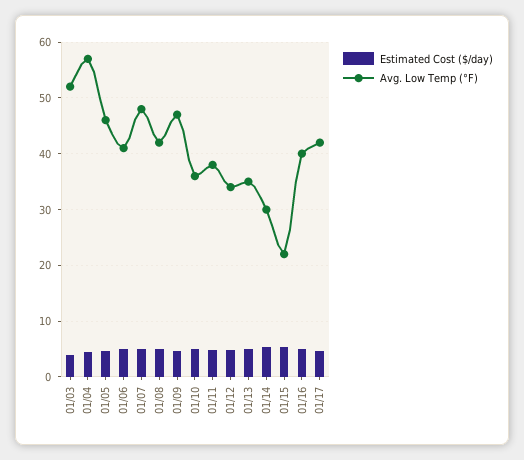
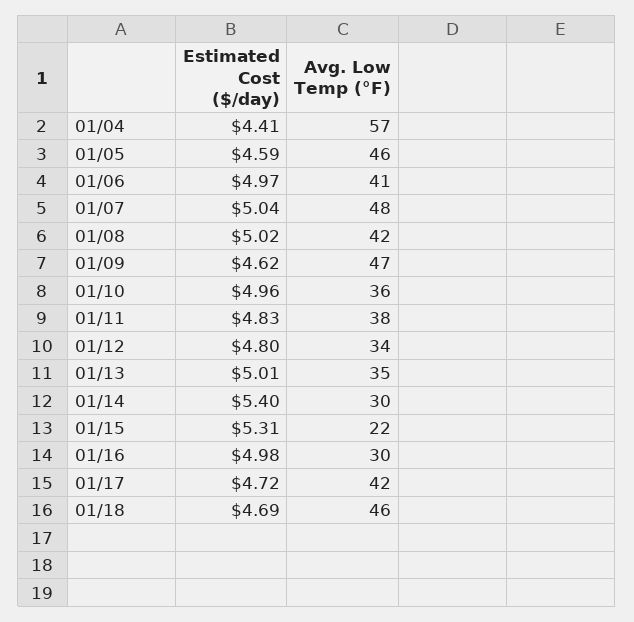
Estimated Cost ($/day), 01/03: 4 -> none
Avg. Low Temp (°F), 01/03: 52 -> none
Avg. Low Temp (°F), 01/16: 40 -> 30
Estimated Cost ($/day), 01/18: none -> 4.69
Avg. Low Temp (°F), 01/18: none -> 46

